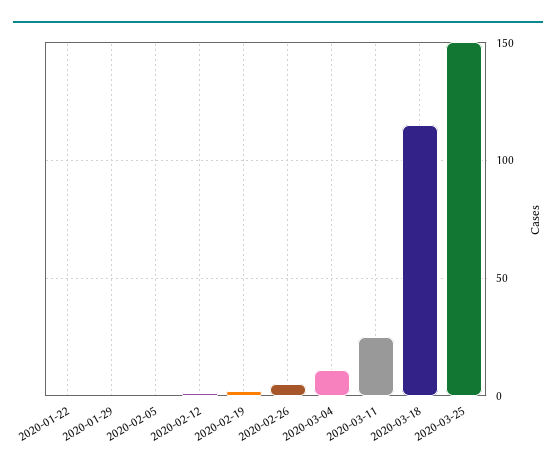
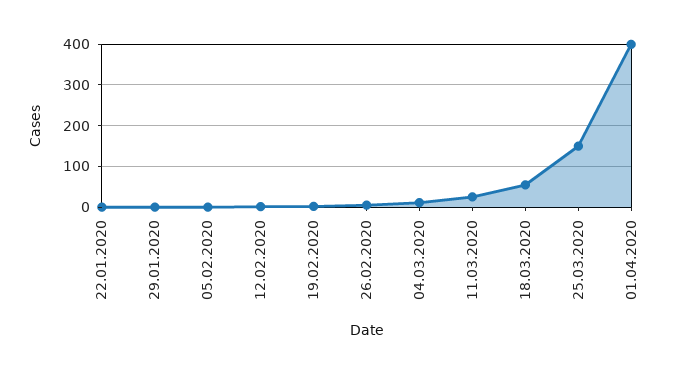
2020-03-18: 115 -> 60
01.04.2020: none -> 400

